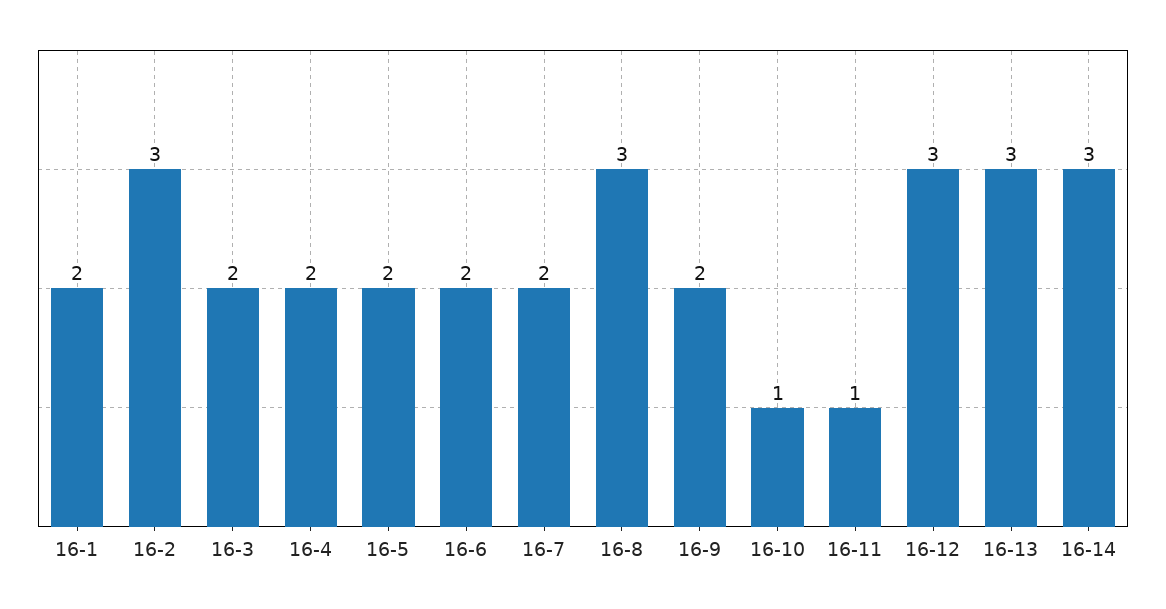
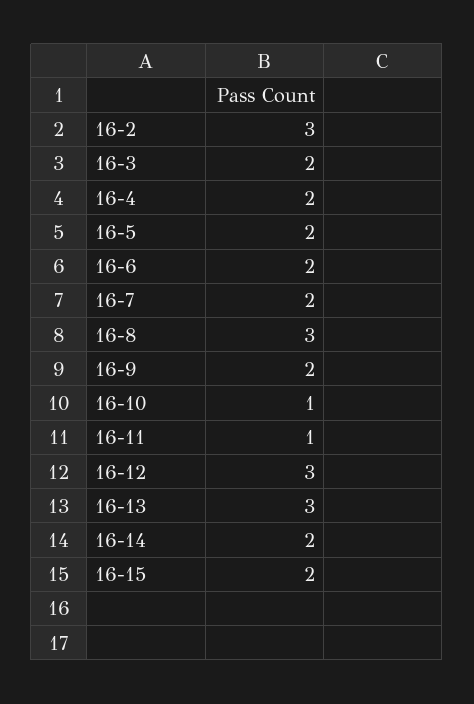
16-1: 2 -> none
16-14: 3 -> 2
16-15: none -> 2

